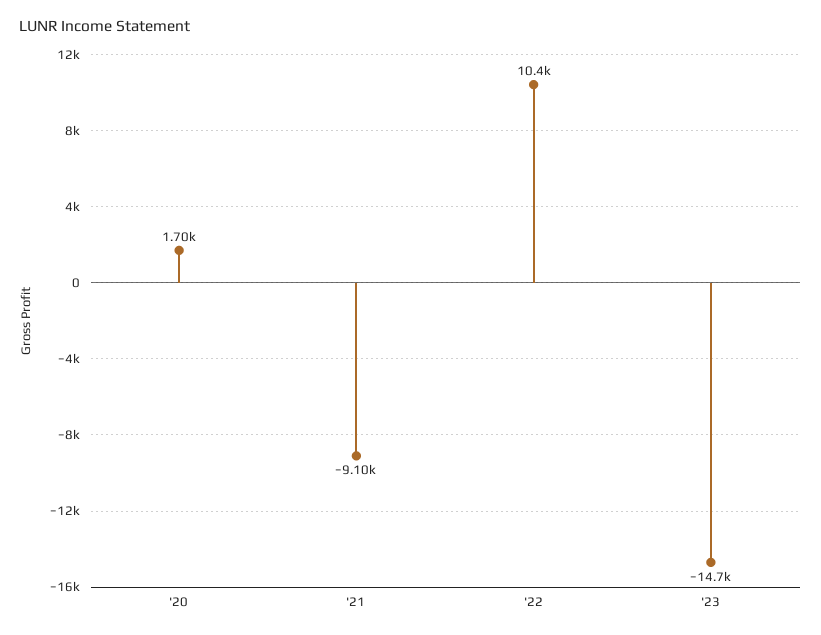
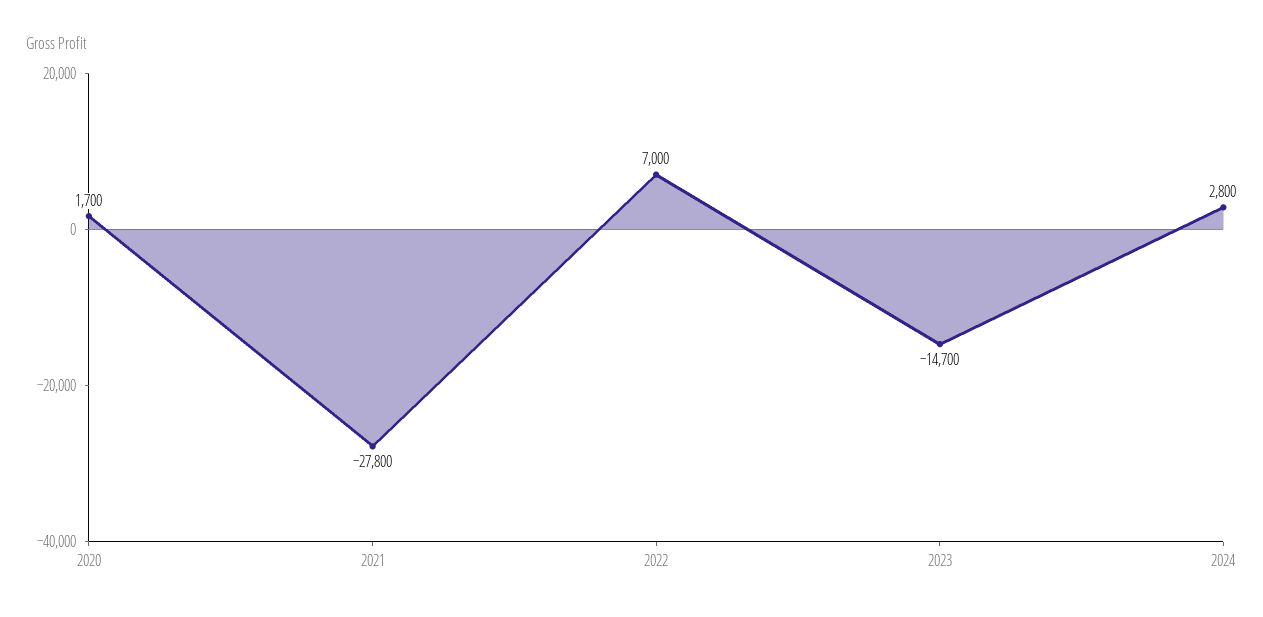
'21: -9100 -> -27800
'22: 10400 -> 7000
2024: none -> 2800

